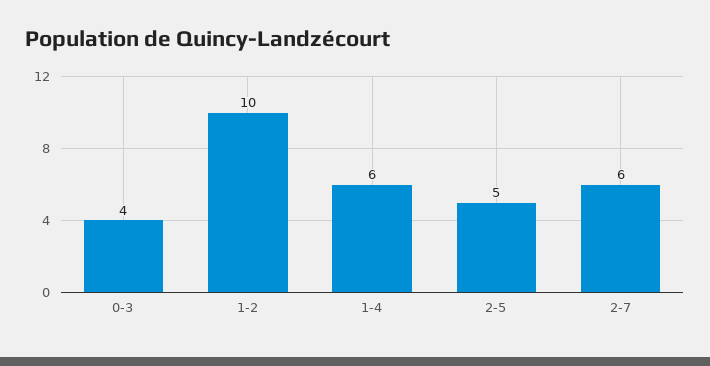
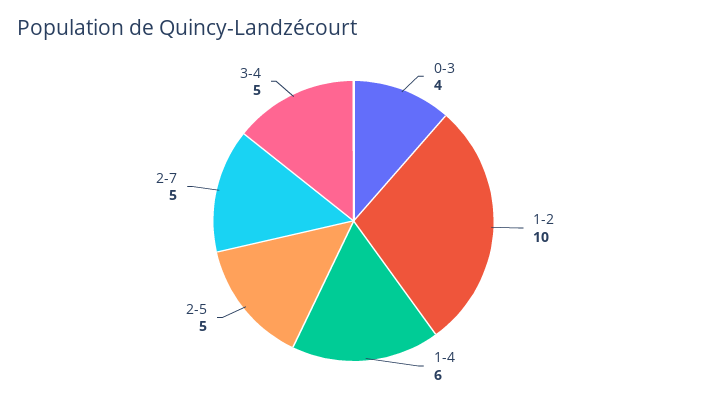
2-7: 6 -> 5
3-4: none -> 5

